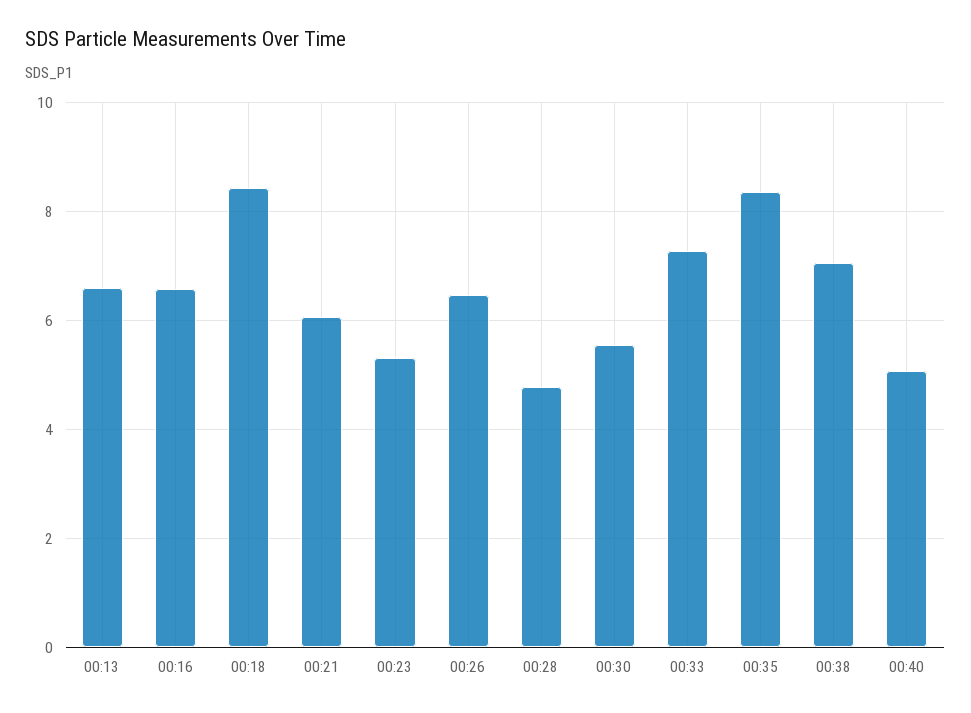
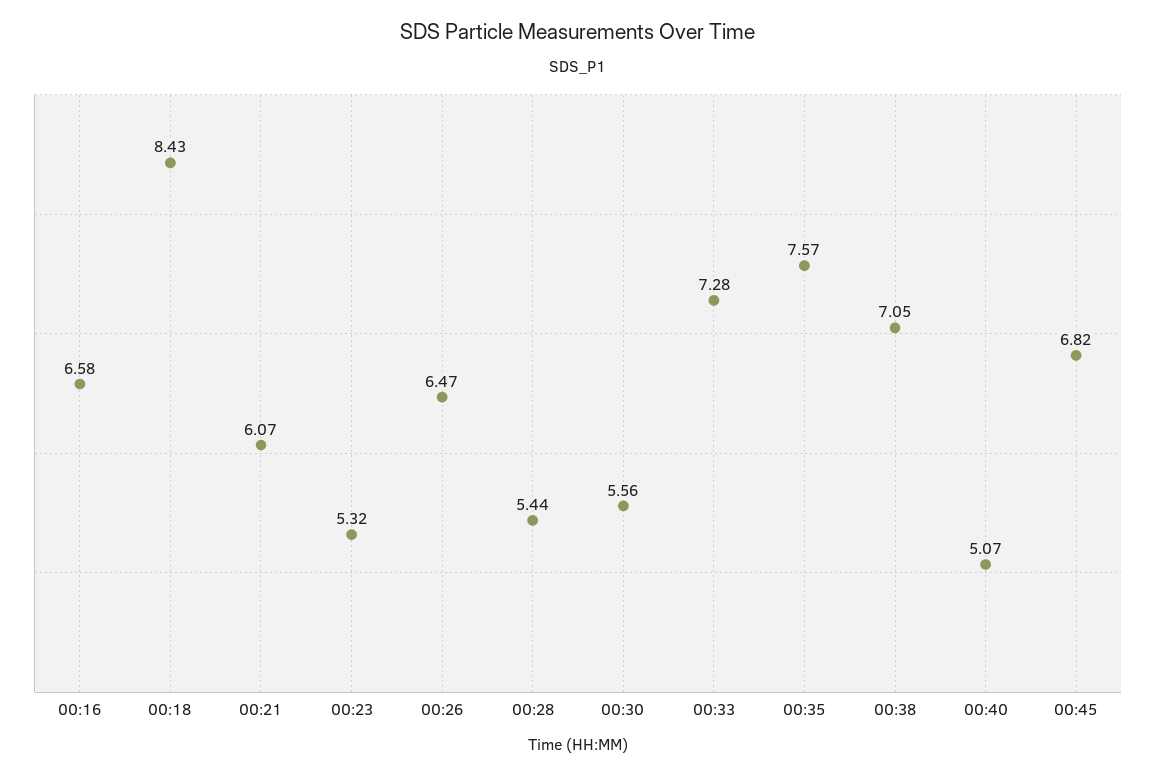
00:13: 6.6 -> none
00:28: 4.8 -> 5.44
00:35: 8.4 -> 7.57
00:45: none -> 6.82

